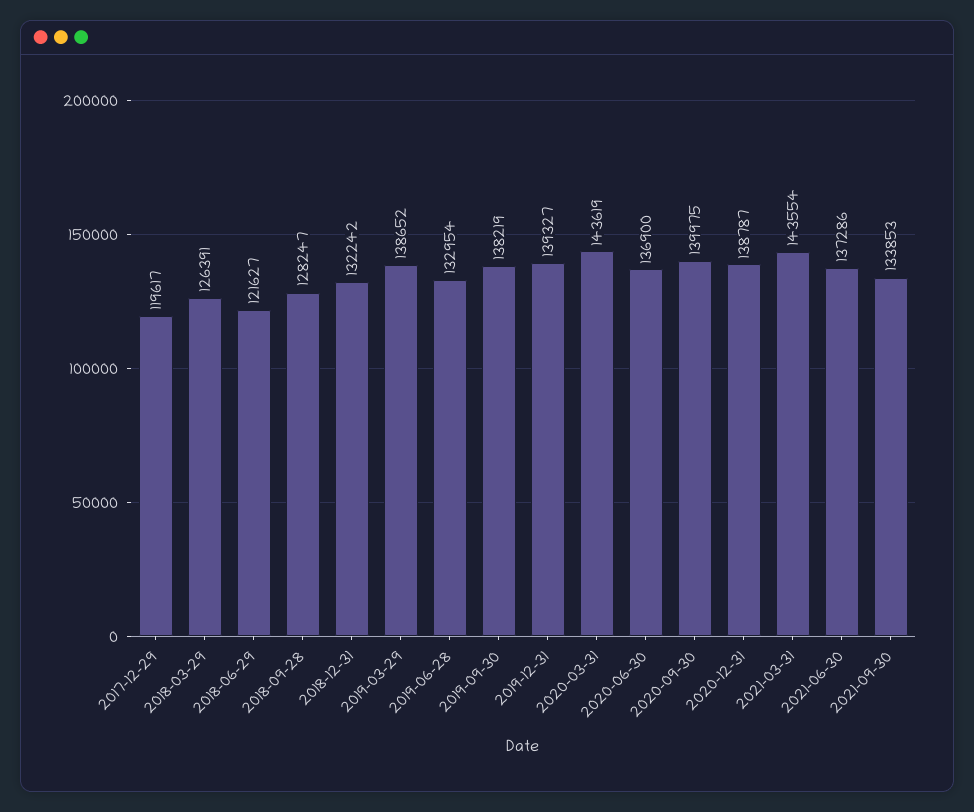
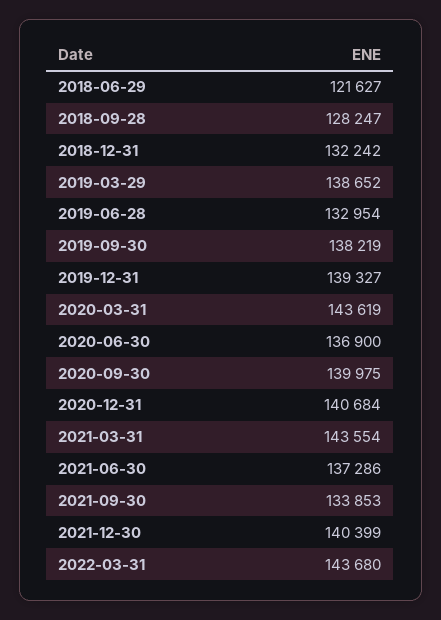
2017-12-29: 119617 -> none
2018-03-29: 126391 -> none
2020-12-31: 138787 -> 140684
2021-12-30: none -> 140399
2022-03-31: none -> 143680

